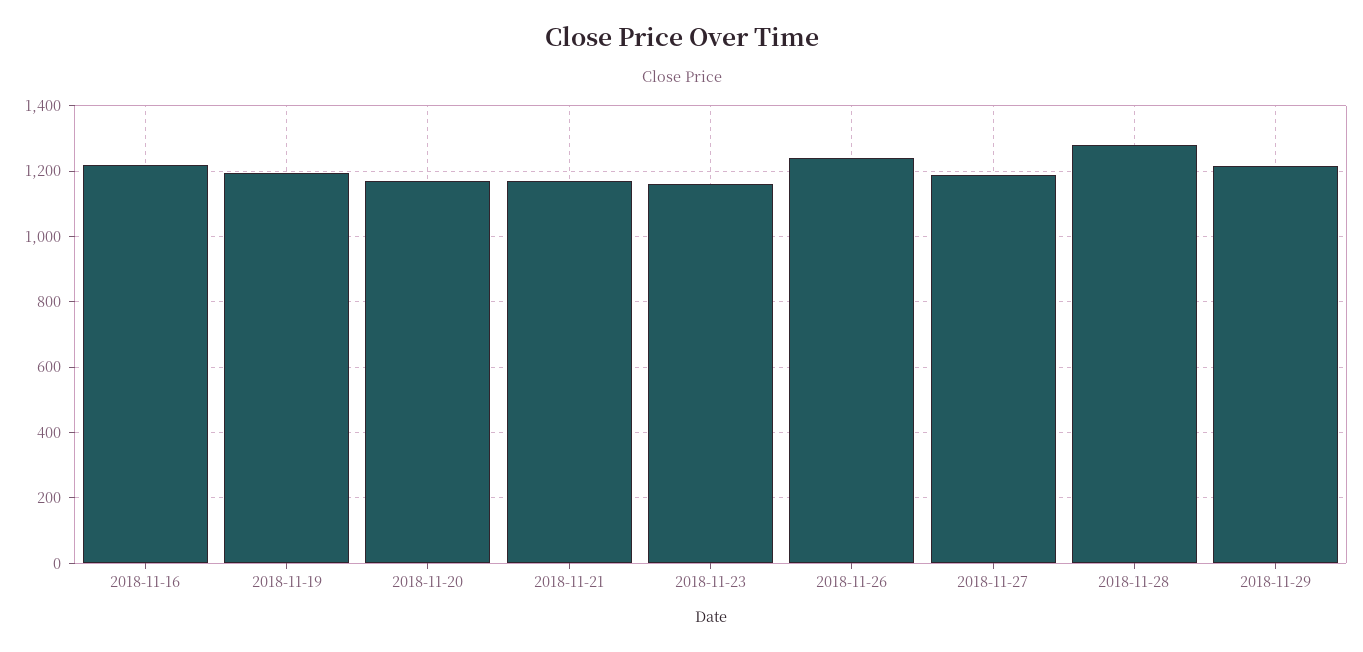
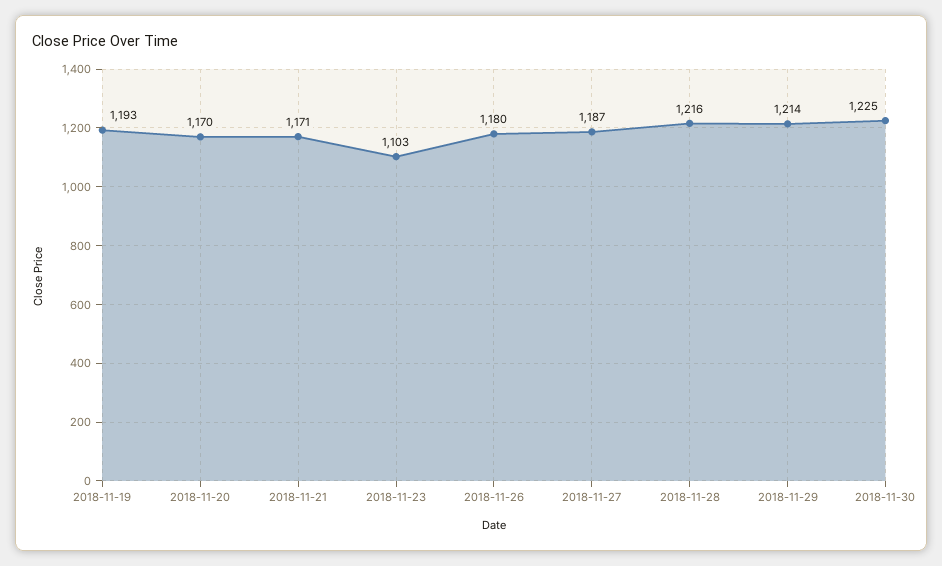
2018-11-16: 1220 -> none
2018-11-23: 1160 -> 1103
2018-11-26: 1240 -> 1180
2018-11-28: 1280 -> 1216
2018-11-30: none -> 1225

